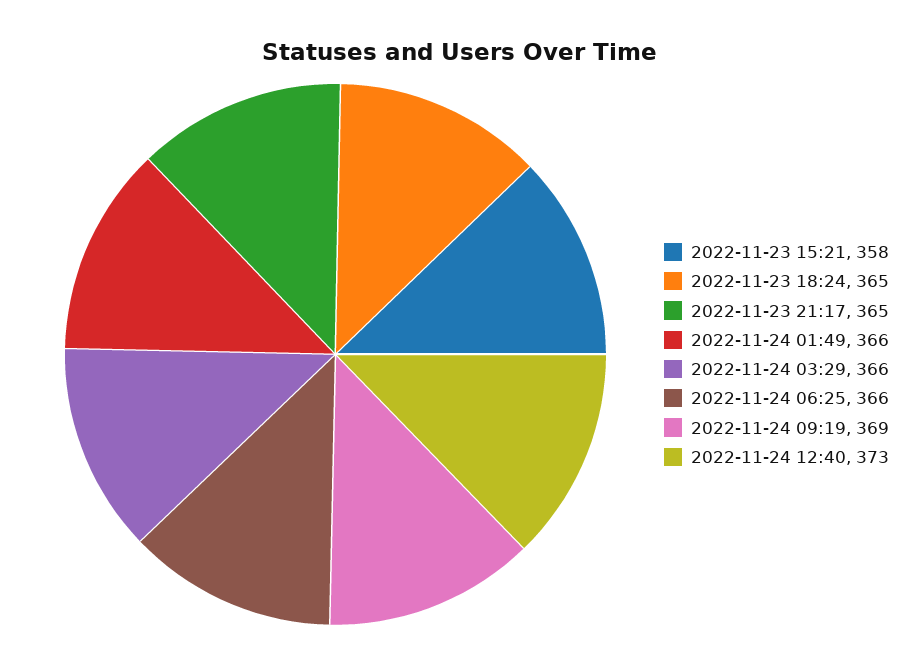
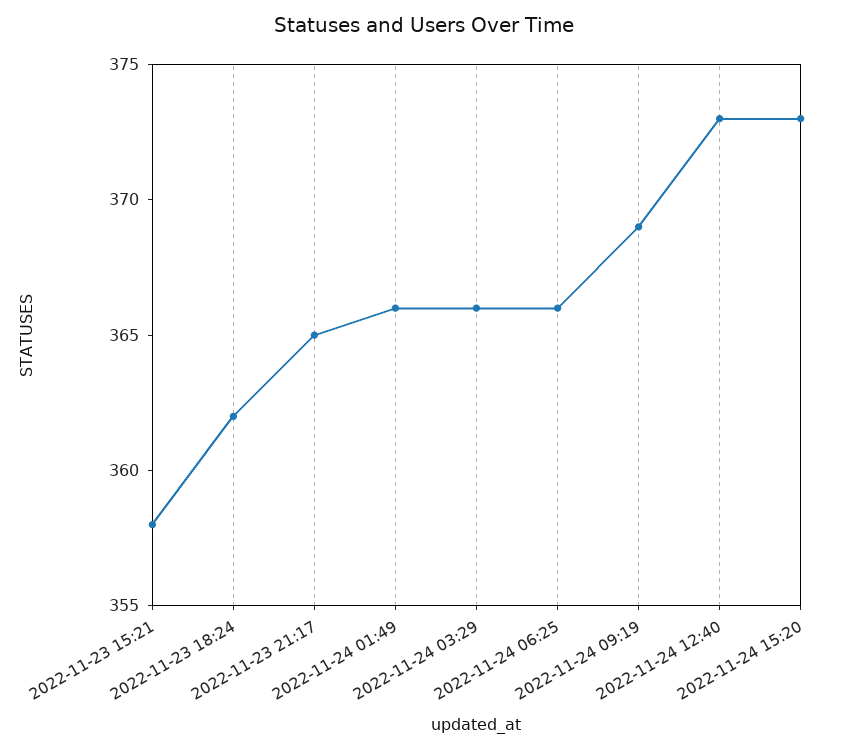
2022-11-23 18:24: 365 -> 362
2022-11-24 15:20: none -> 373

